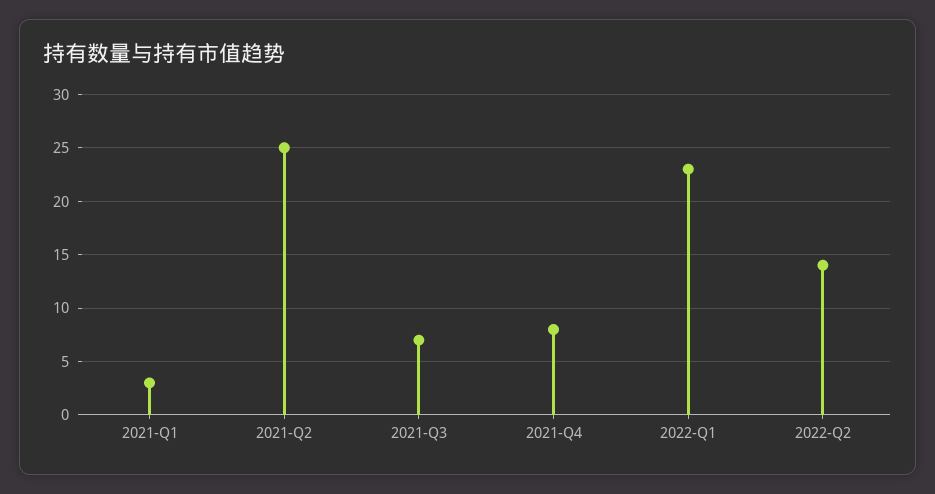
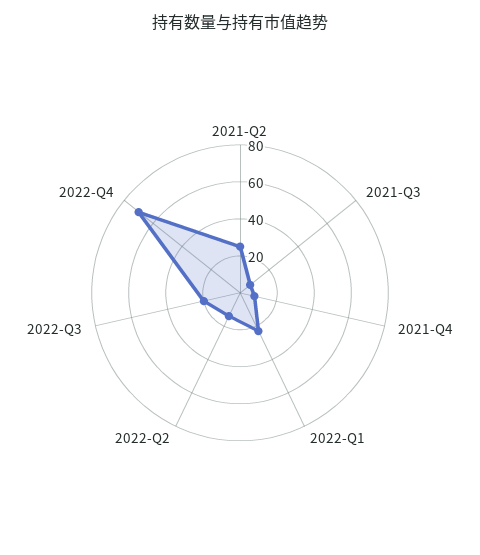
2021-Q1: 3 -> none
2022-Q3: none -> 20
2022-Q4: none -> 70

